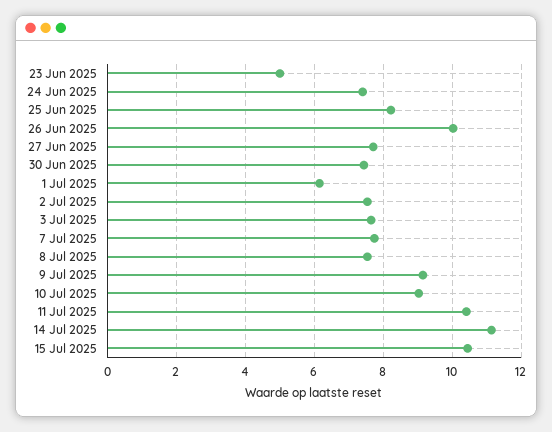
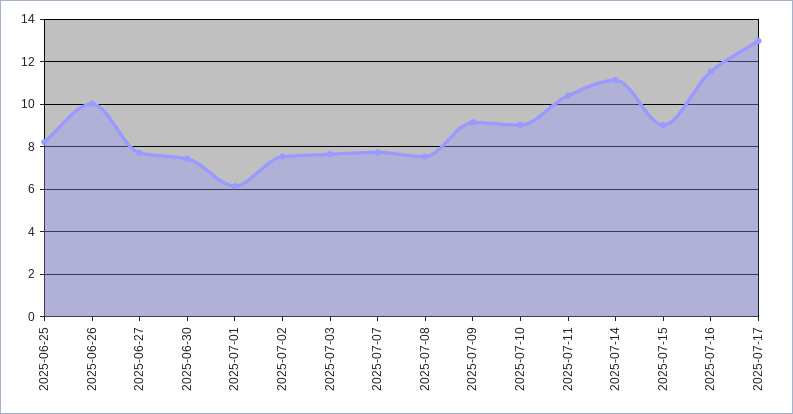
23 Jun 2025: 5 -> none
24 Jun 2025: 7.4 -> none
15 Jul 2025: 10.4 -> 9
2025-07-16: none -> 11.5
2025-07-17: none -> 13

